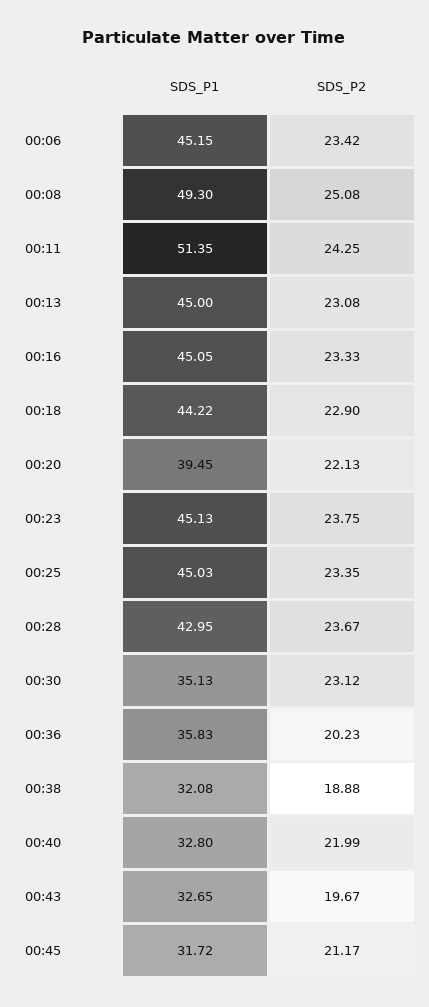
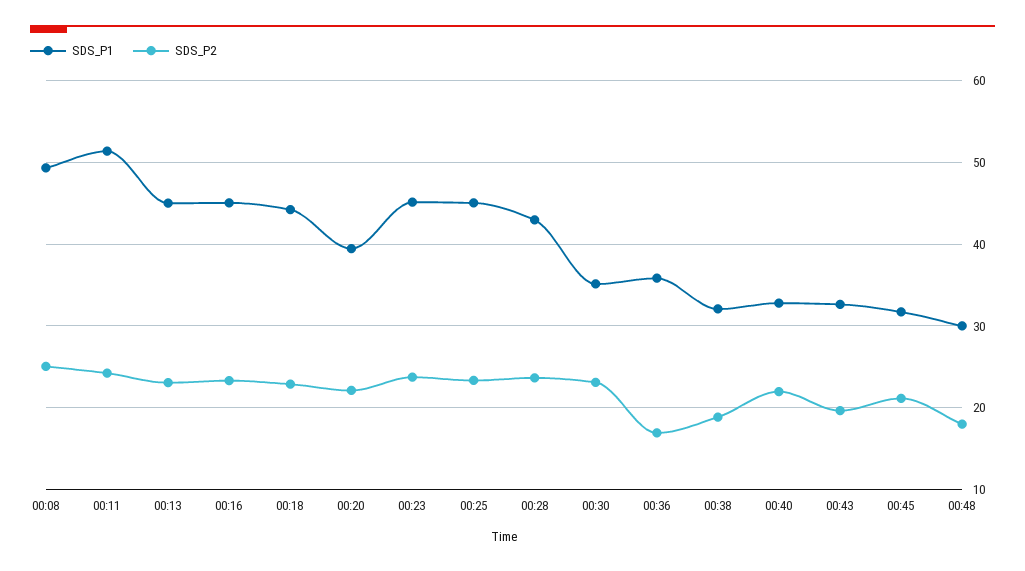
SDS_P1, 00:06: 45.15 -> none
SDS_P2, 00:06: 23.42 -> none
SDS_P2, 00:36: 20.23 -> 17
SDS_P1, 00:48: none -> 30
SDS_P2, 00:48: none -> 18

